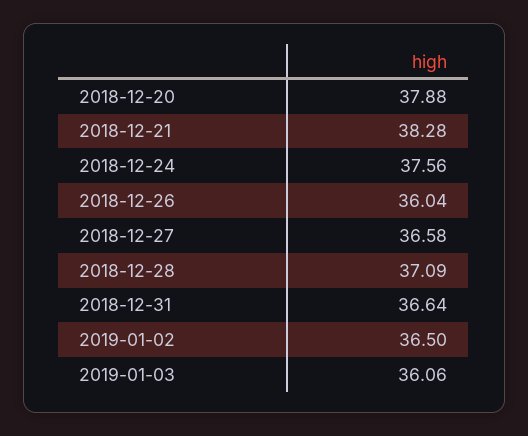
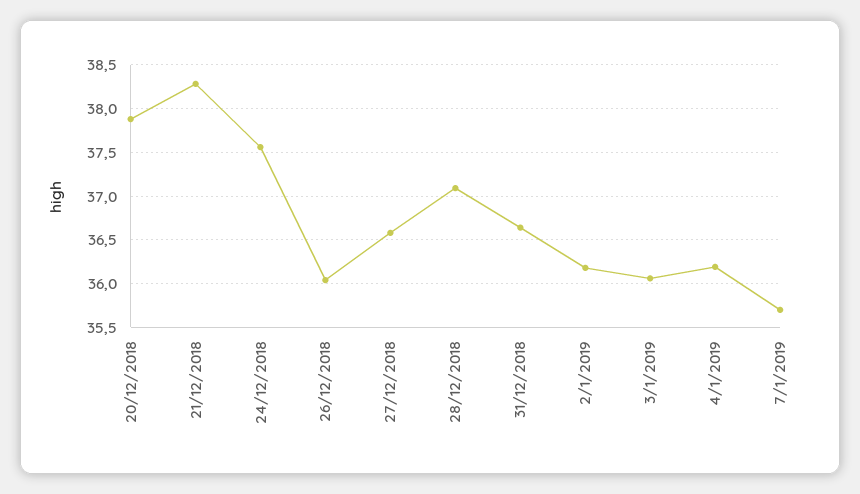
2019-01-02: 36.5 -> 36.2
4/1/2019: none -> 36.2
7/1/2019: none -> 35.7

